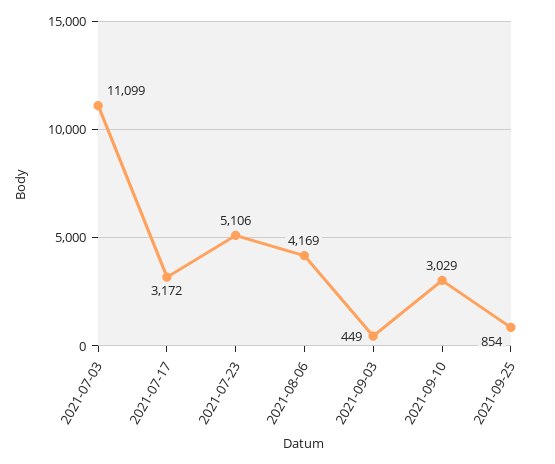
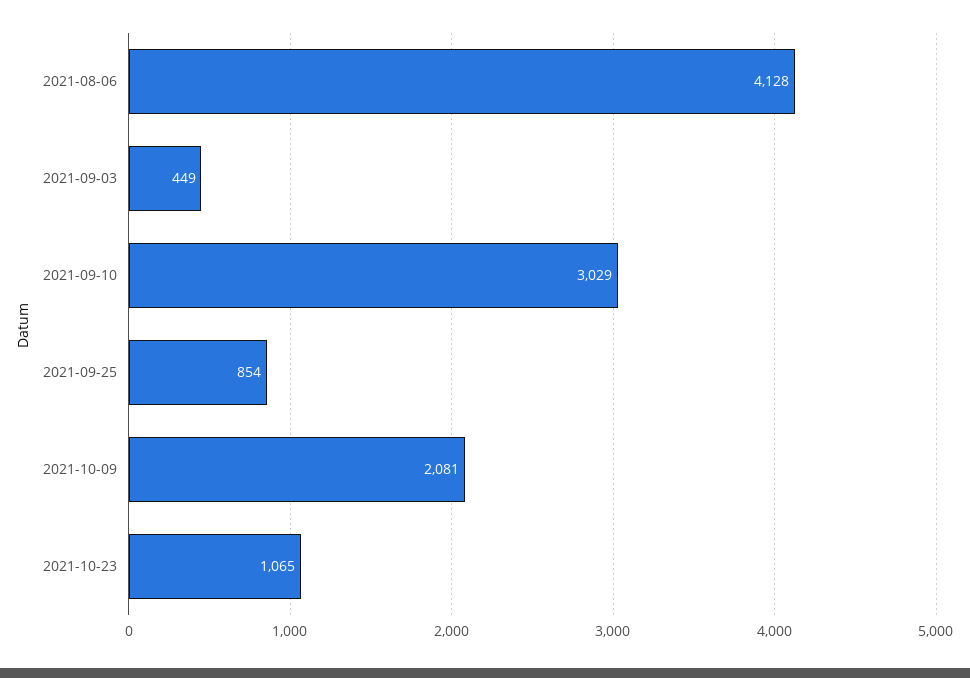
2021-07-03: 11099 -> none
2021-07-17: 3172 -> none
2021-07-23: 5106 -> none
2021-08-06: 4169 -> 4128
2021-10-09: none -> 2081
2021-10-23: none -> 1065

